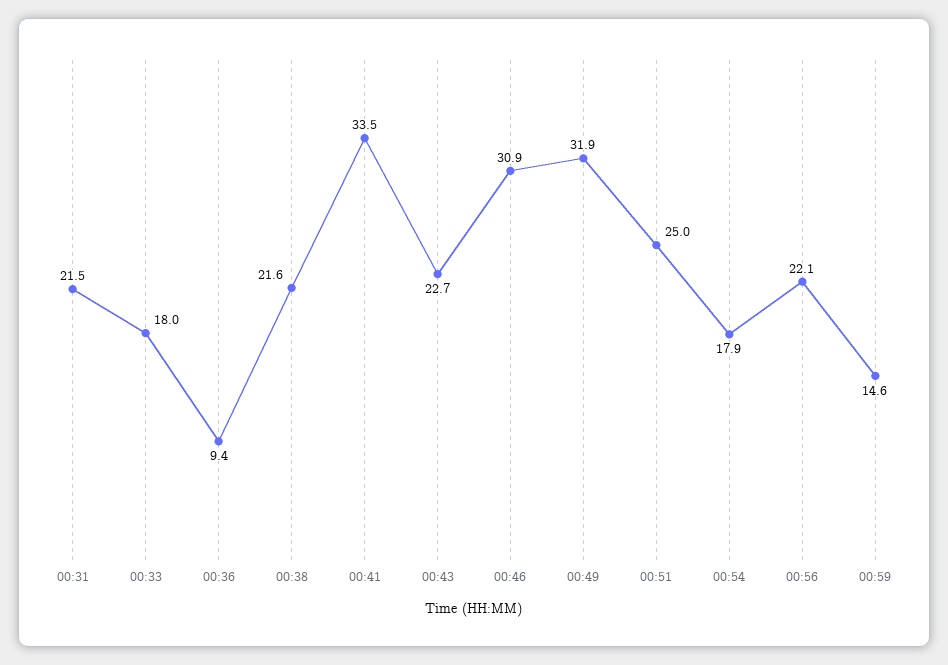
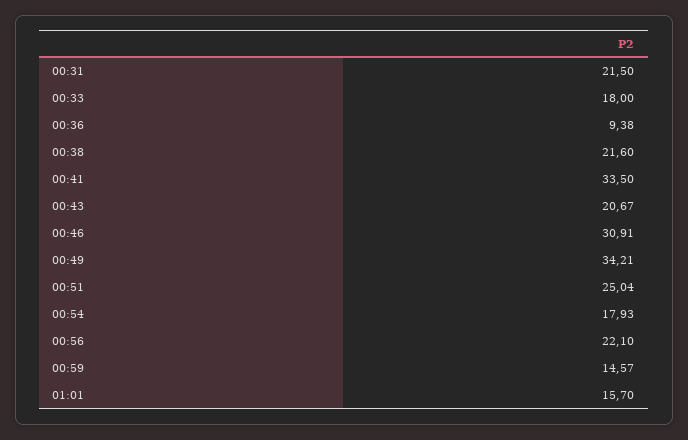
00:43: 22.7 -> 20.67
00:49: 31.9 -> 34.21
01:01: none -> 15.7

